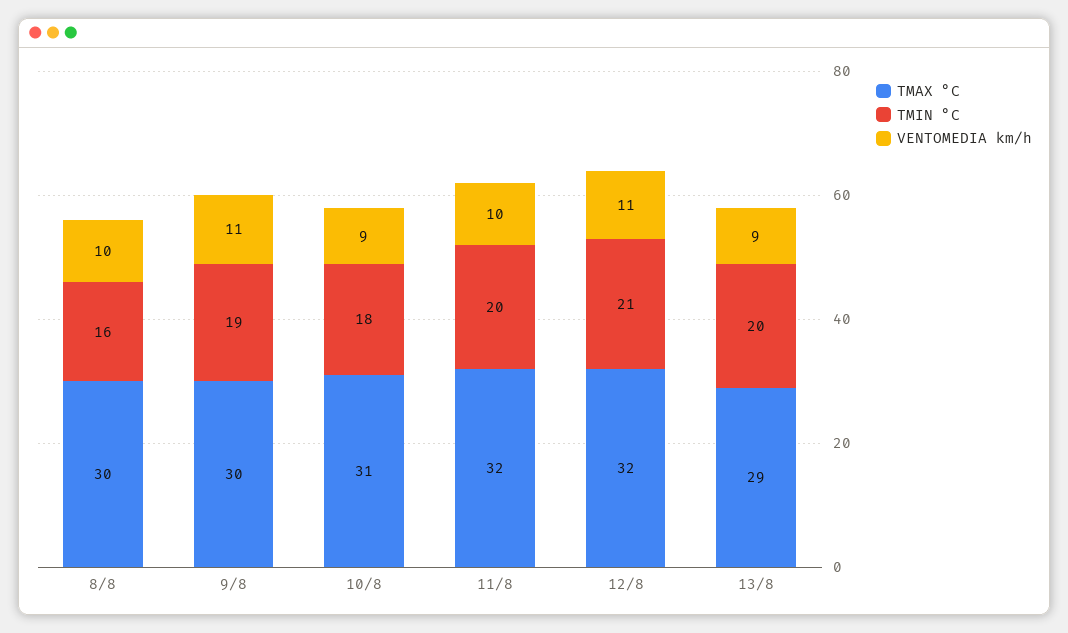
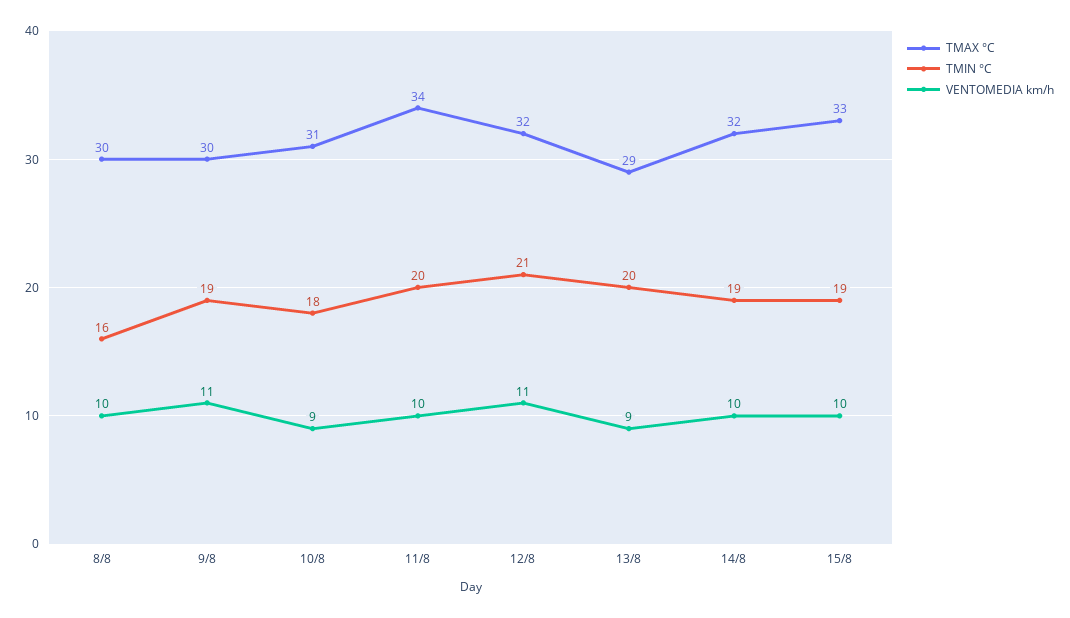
TMAX °C, 11/8: 32 -> 34
TMAX °C, 14/8: none -> 32
TMIN °C, 14/8: none -> 19
VENTOMEDIA km/h, 14/8: none -> 10
TMAX °C, 15/8: none -> 33
TMIN °C, 15/8: none -> 19
VENTOMEDIA km/h, 15/8: none -> 10

